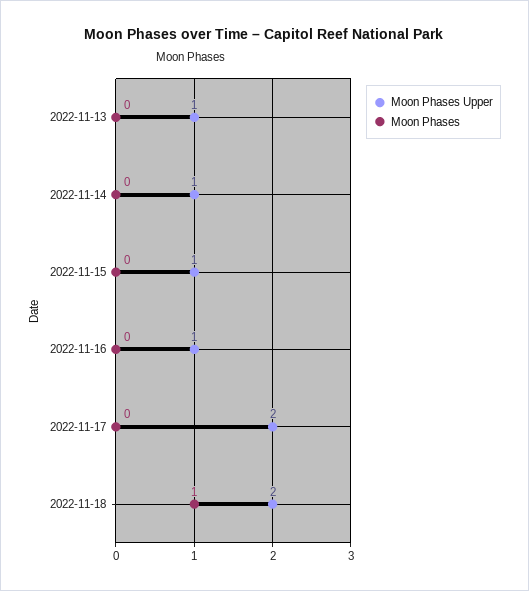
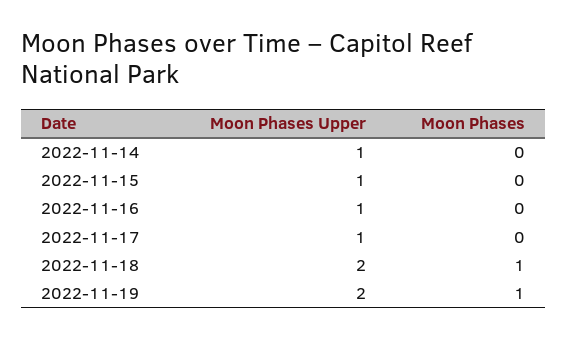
Moon Phases Upper, 2022-11-13: 1 -> none
Moon Phases, 2022-11-13: 0 -> none
Moon Phases Upper, 2022-11-17: 2 -> 1
Moon Phases Upper, 2022-11-19: none -> 2
Moon Phases, 2022-11-19: none -> 1

